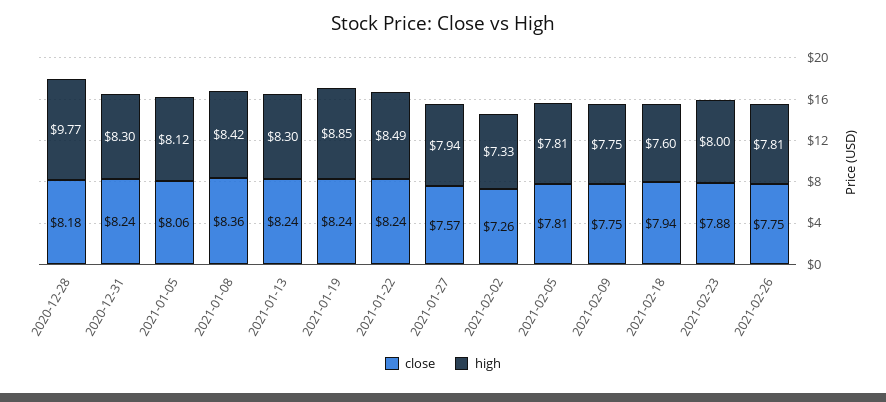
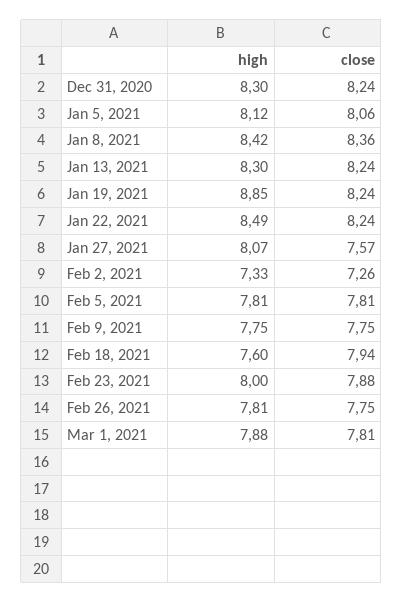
close, 2020-12-28: 8.18 -> none
high, 2020-12-28: 9.77 -> none
high, 2021-01-27: 7.94 -> 8.07
high, Mar 1, 2021: none -> 7.88
close, Mar 1, 2021: none -> 7.81

